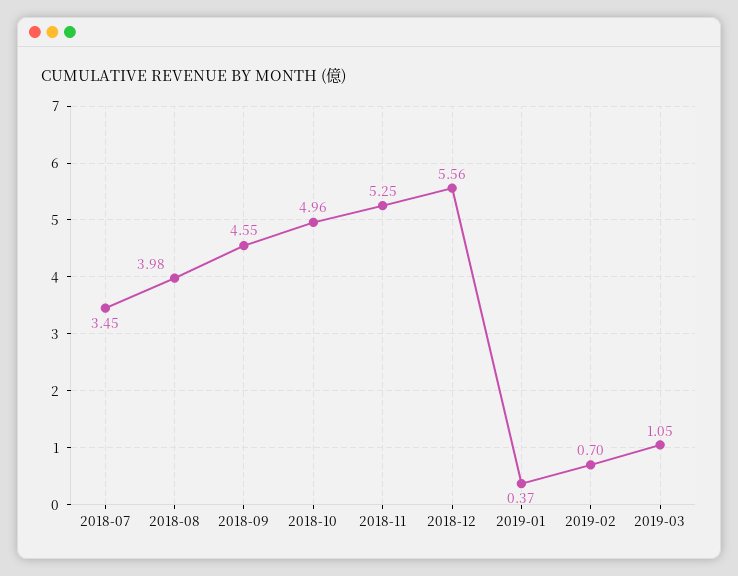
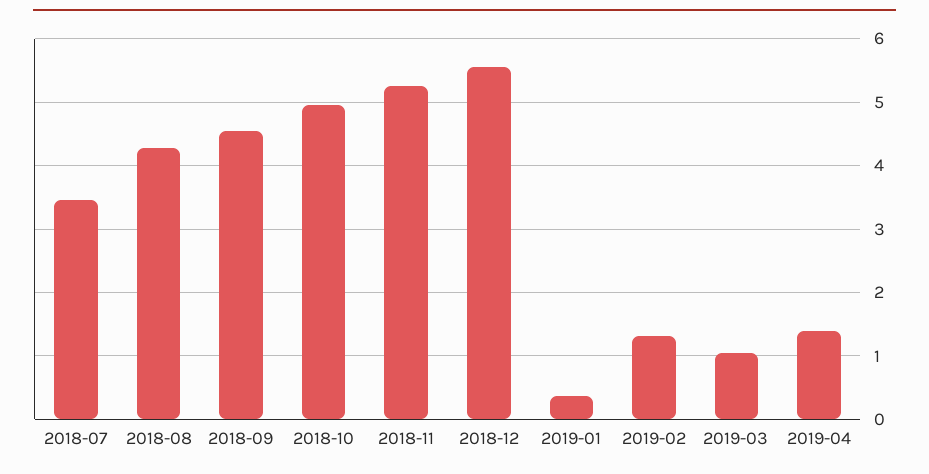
2018-08: 3.98 -> 4.3
2019-02: 0.7 -> 1.3
2019-04: none -> 1.4

